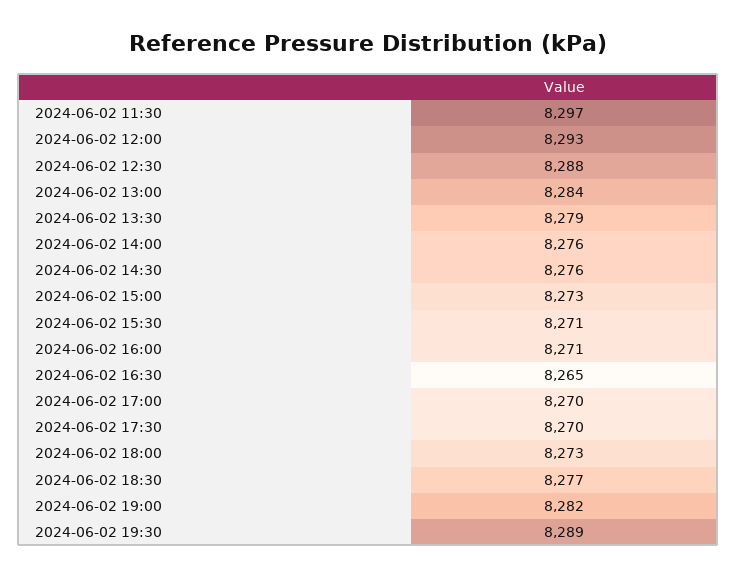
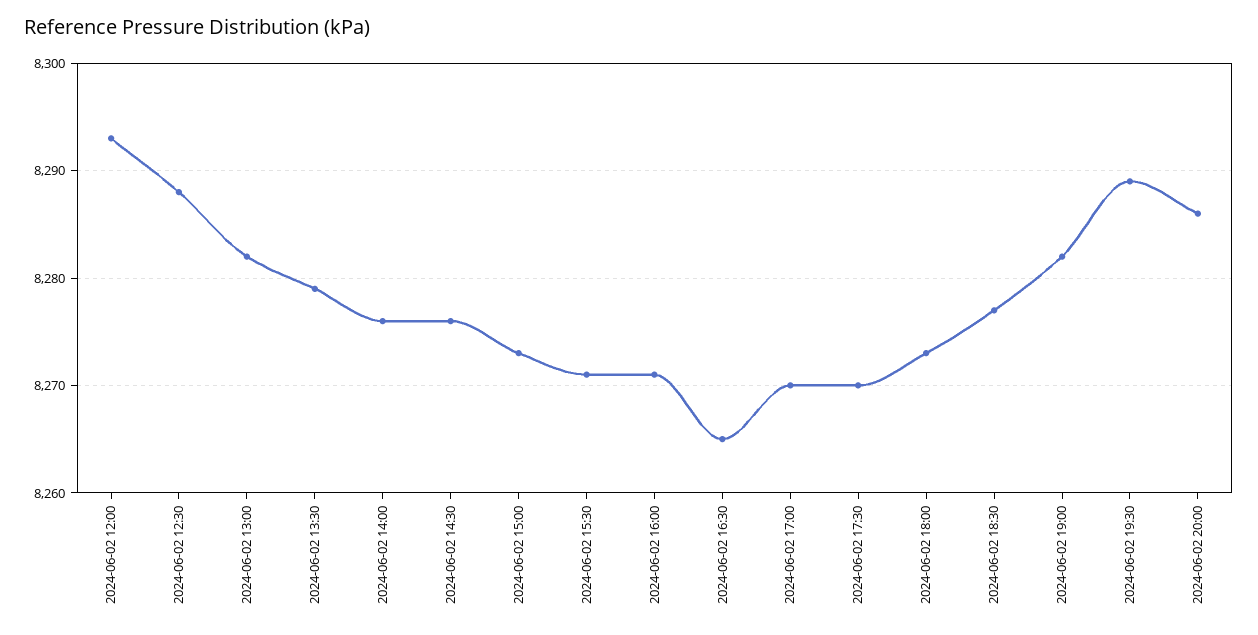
2024-06-02 11:30: 8297 -> none
2024-06-02 13:00: 8284 -> 8282
2024-06-02 20:00: none -> 8286

